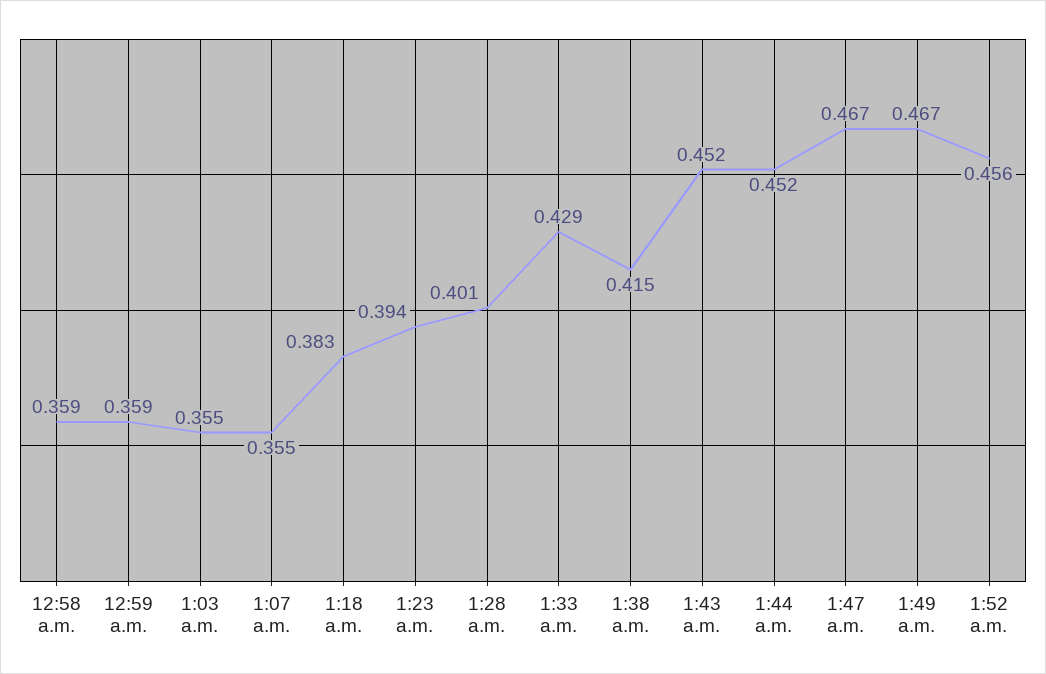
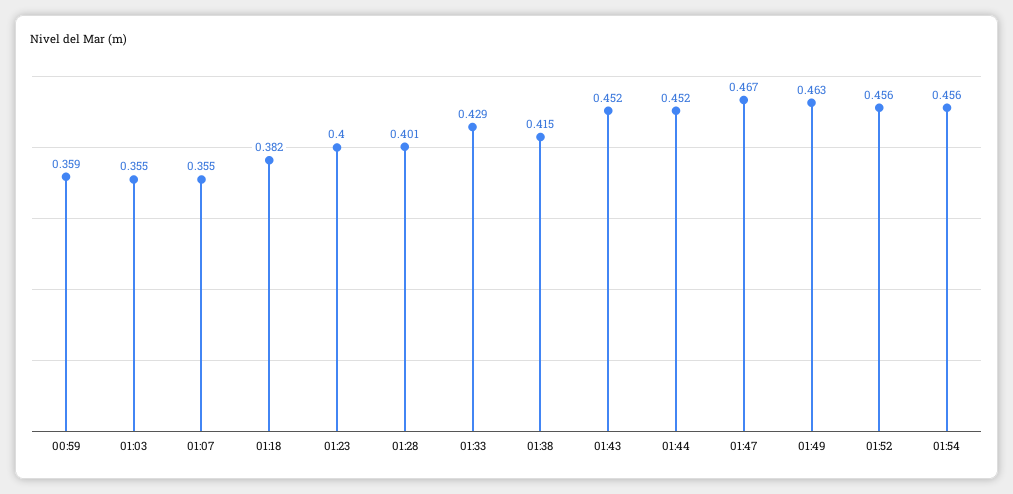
12:58 a.m.: 0.359 -> none
1:18 a.m.: 0.383 -> 0.382
1:23 a.m.: 0.394 -> 0.4
1:49 a.m.: 0.467 -> 0.463
01:54: none -> 0.456

